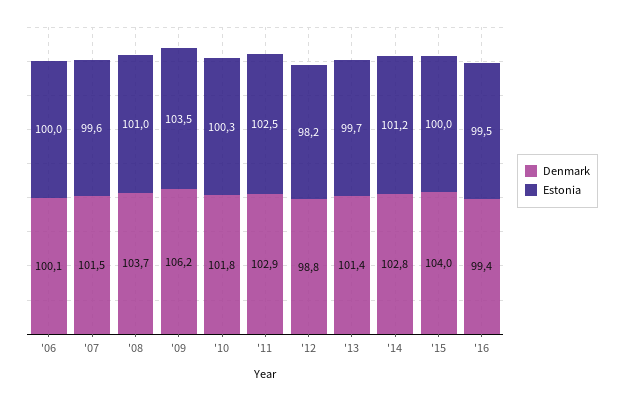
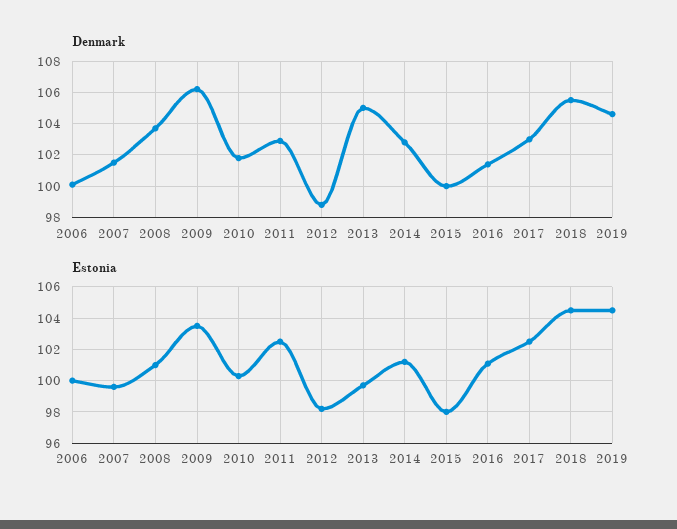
Denmark, '13: 101.4 -> 105
Denmark, '15: 104 -> 100
Estonia, '15: 100 -> 98
Denmark, '16: 99.4 -> 101.5
Estonia, '16: 99.5 -> 101
Denmark, 2017: none -> 103
Denmark, 2018: none -> 105.5
Denmark, 2019: none -> 104.5
Estonia, 2017: none -> 102.5
Estonia, 2018: none -> 104.5
Estonia, 2019: none -> 104.5

